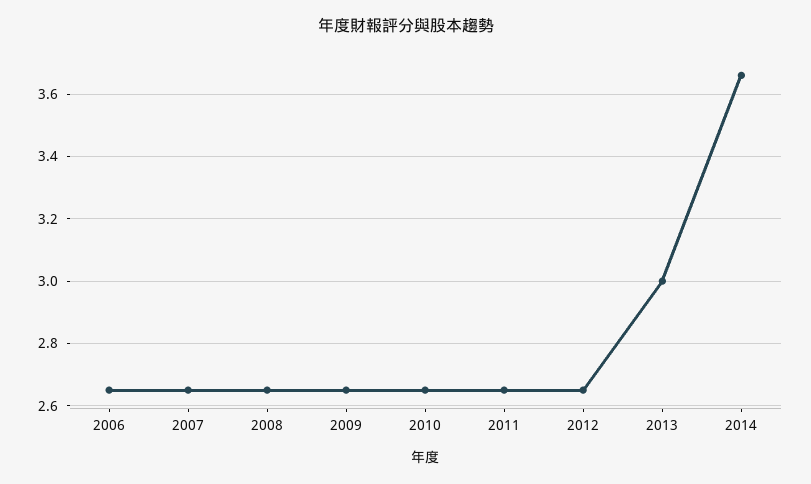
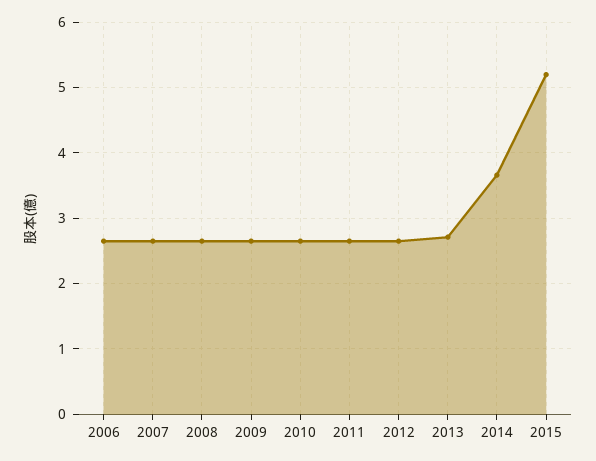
2013: 3 -> 2.7
2015: none -> 5.2

